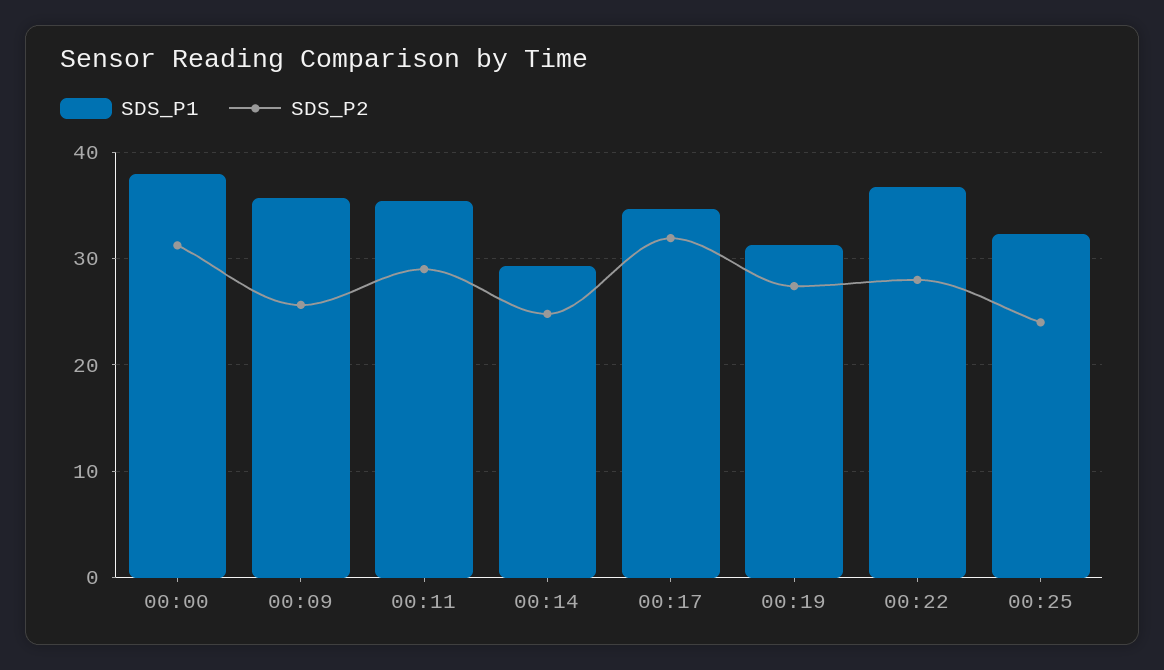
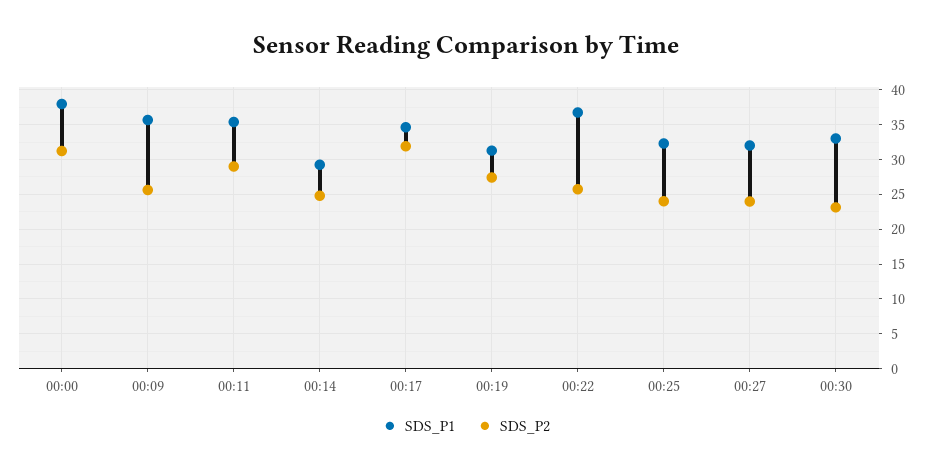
SDS_P2, 00:22: 28 -> 26
SDS_P1, 00:27: none -> 32
SDS_P2, 00:27: none -> 24
SDS_P1, 00:30: none -> 33
SDS_P2, 00:30: none -> 23

